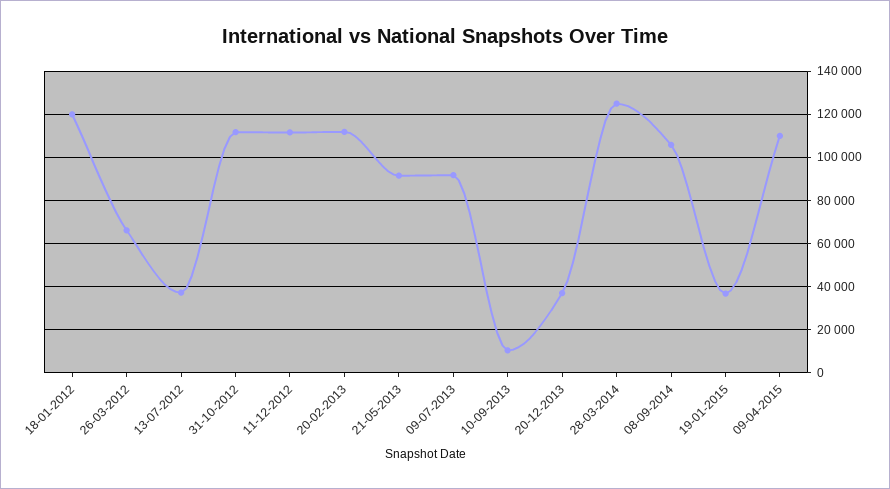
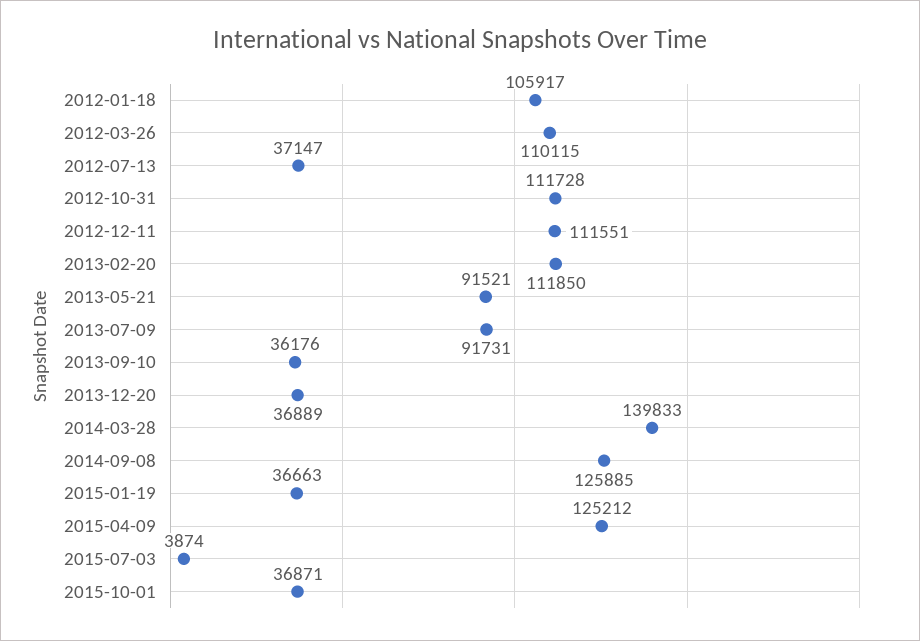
18-01-2012: 120000 -> 105917
26-03-2012: 65000 -> 110115
10-09-2013: 10000 -> 36176
28-03-2014: 125000 -> 139833
08-09-2014: 105000 -> 125885
09-04-2015: 110000 -> 125212
2015-07-03: none -> 3874
2015-10-01: none -> 36871

